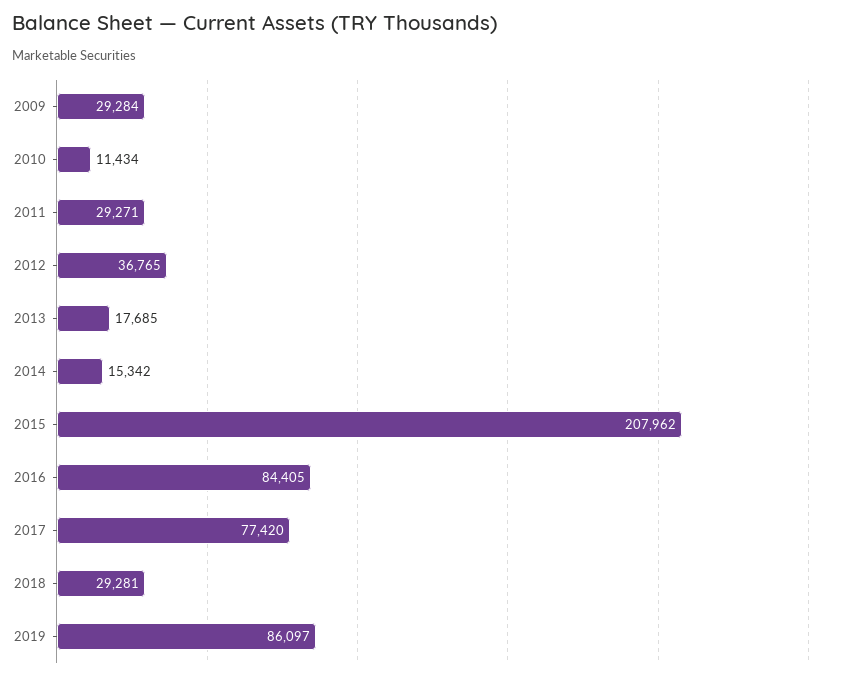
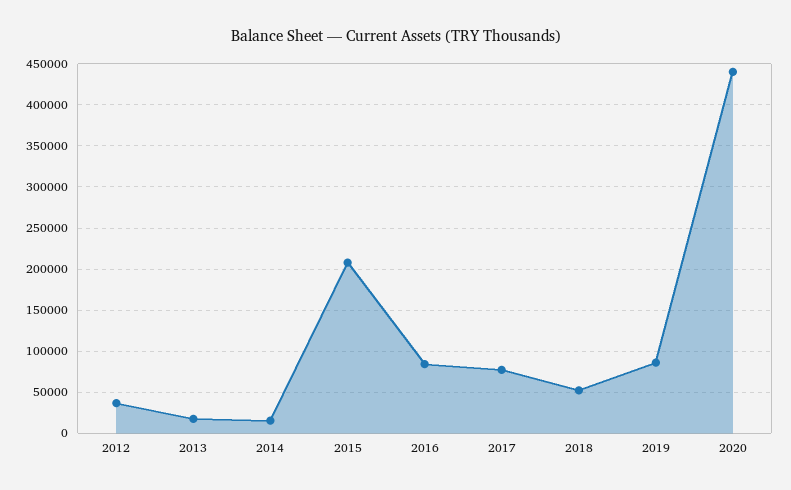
2009: 29284 -> none
2010: 11434 -> none
2011: 29271 -> none
2018: 29281 -> 50000
2020: none -> 440000

